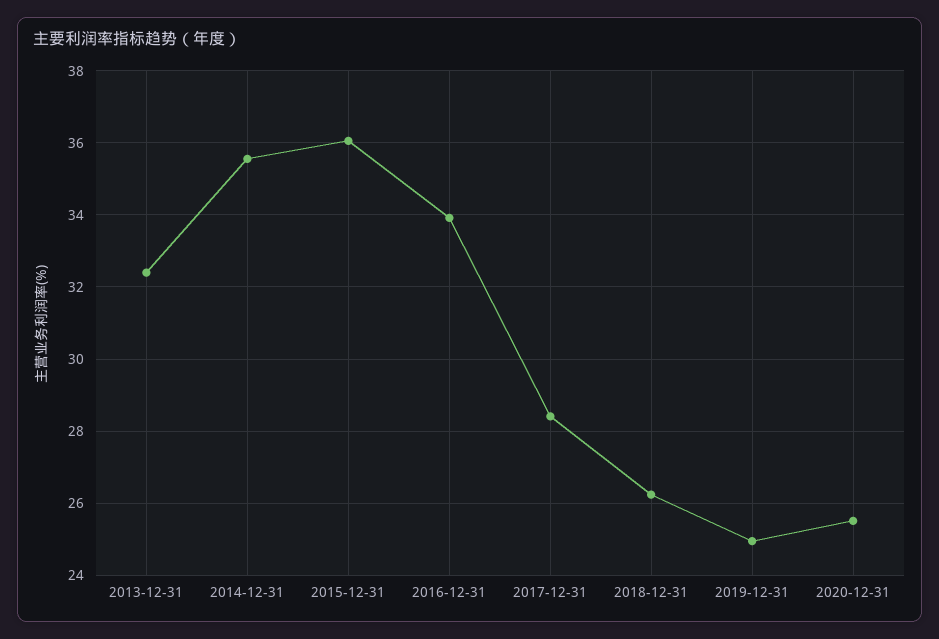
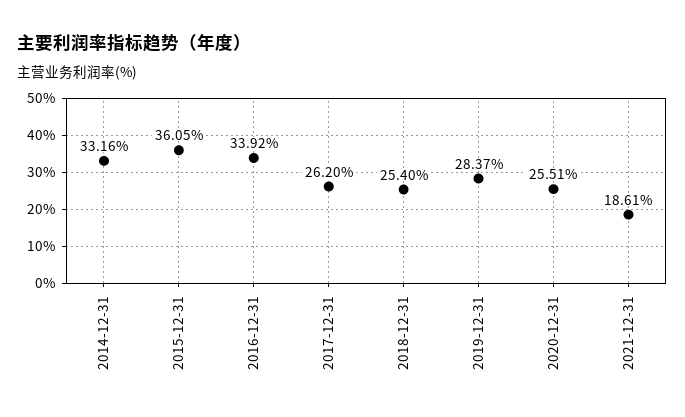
2013-12-31: 32.4 -> none
2014-12-31: 35.6 -> 33.16
2017-12-31: 28.4 -> 26.2
2018-12-31: 26.2 -> 25.4
2019-12-31: 25 -> 28.37
2021-12-31: none -> 18.61

